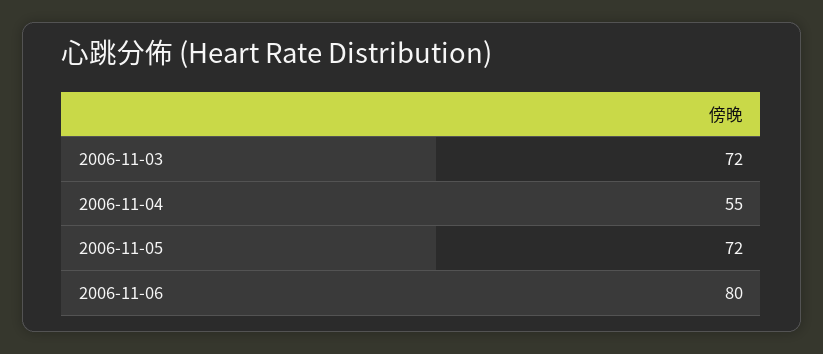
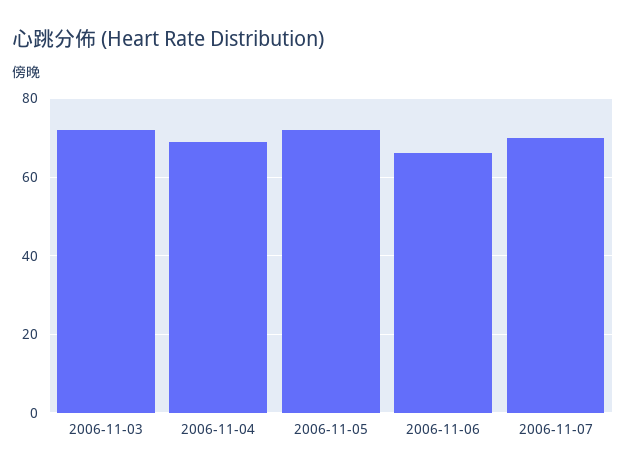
2006-11-04: 55 -> 70
2006-11-06: 80 -> 65
2006-11-07: none -> 70

